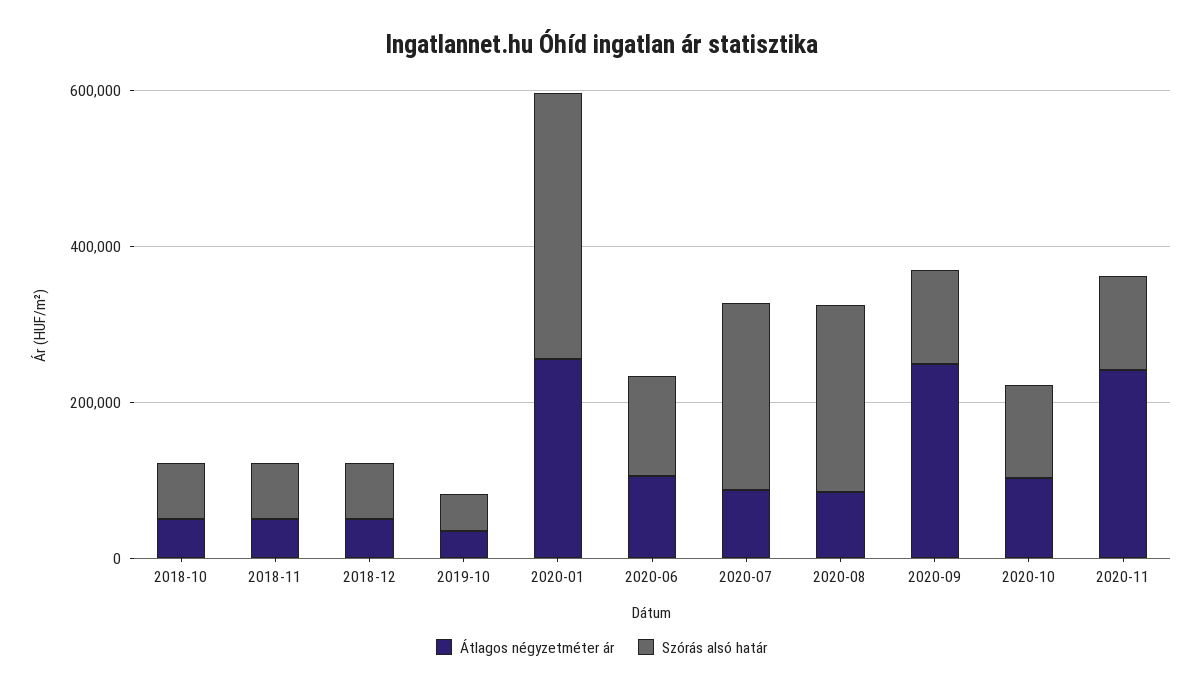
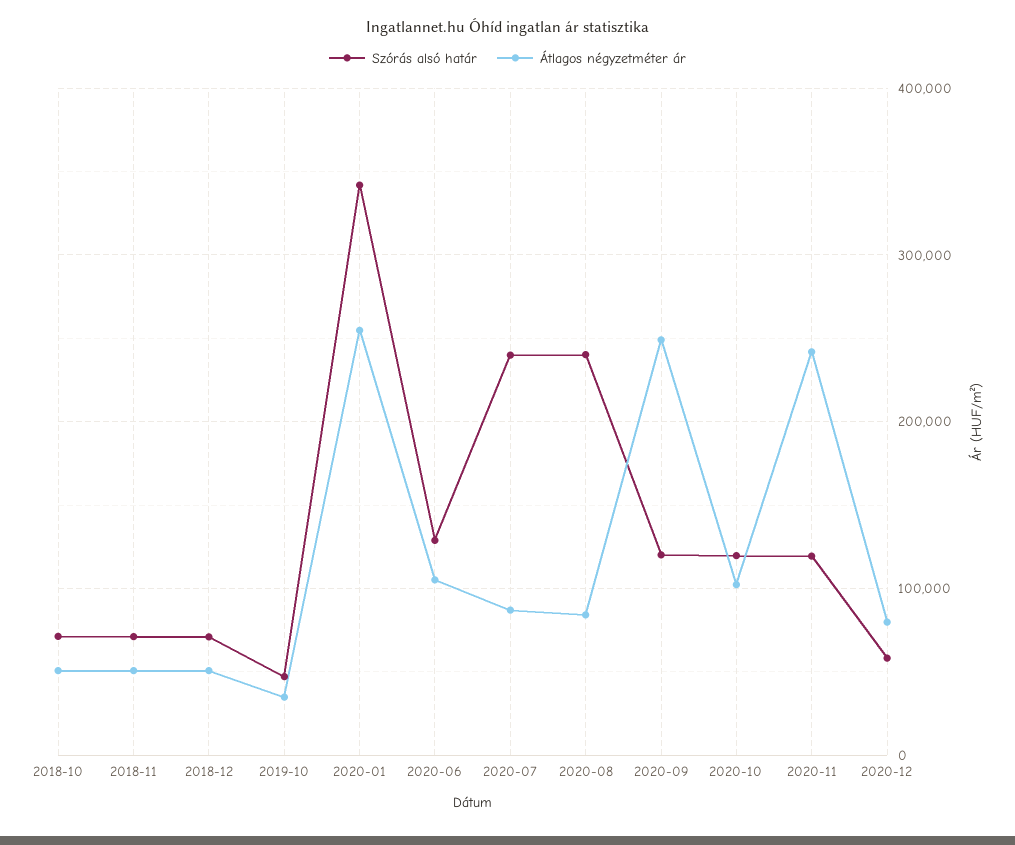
Szórás alsó határ, 2020-12: none -> 60000
Átlagos négyzetméter ár, 2020-12: none -> 80000

